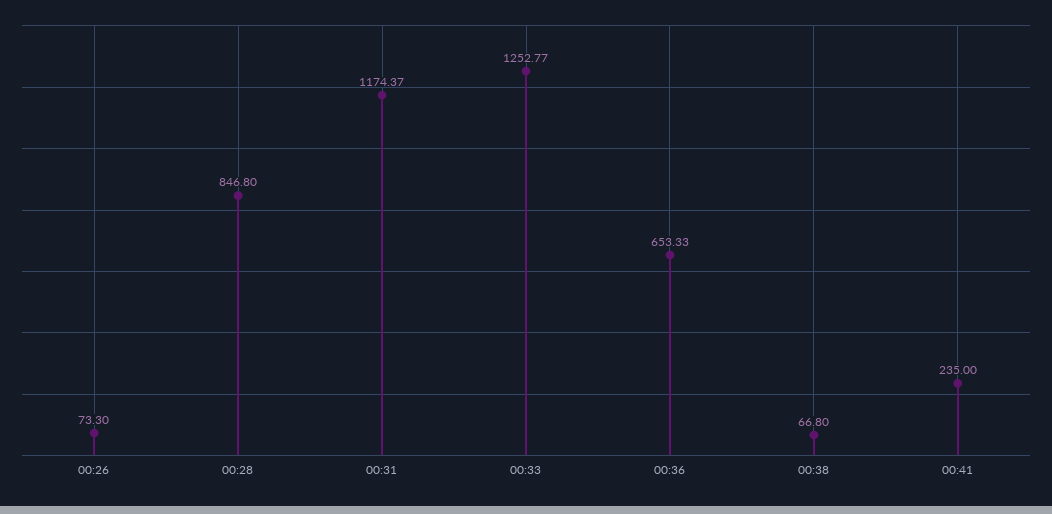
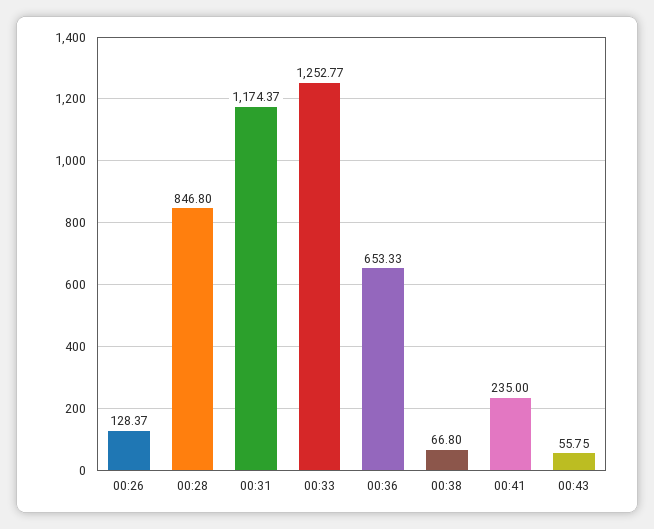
00:26: 73.3 -> 128.37
00:43: none -> 55.75

